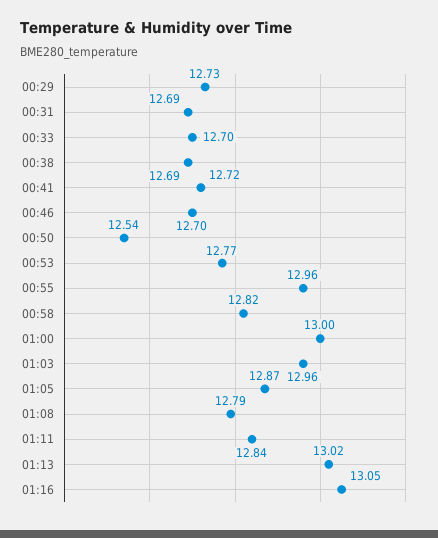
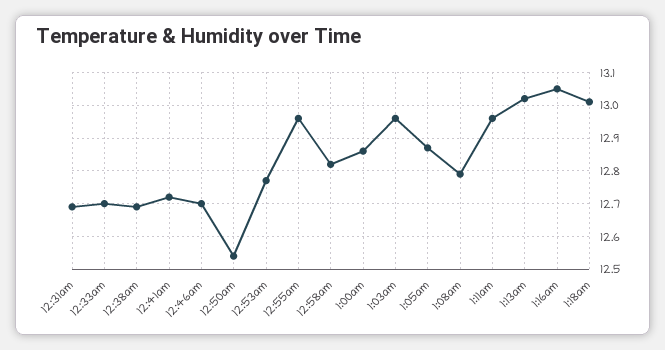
00:29: 12.73 -> none
01:00: 13 -> 12.85
01:11: 12.84 -> 12.95
1:18am: none -> 13

